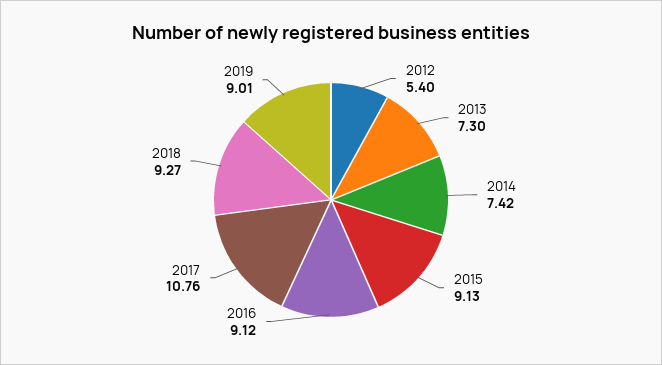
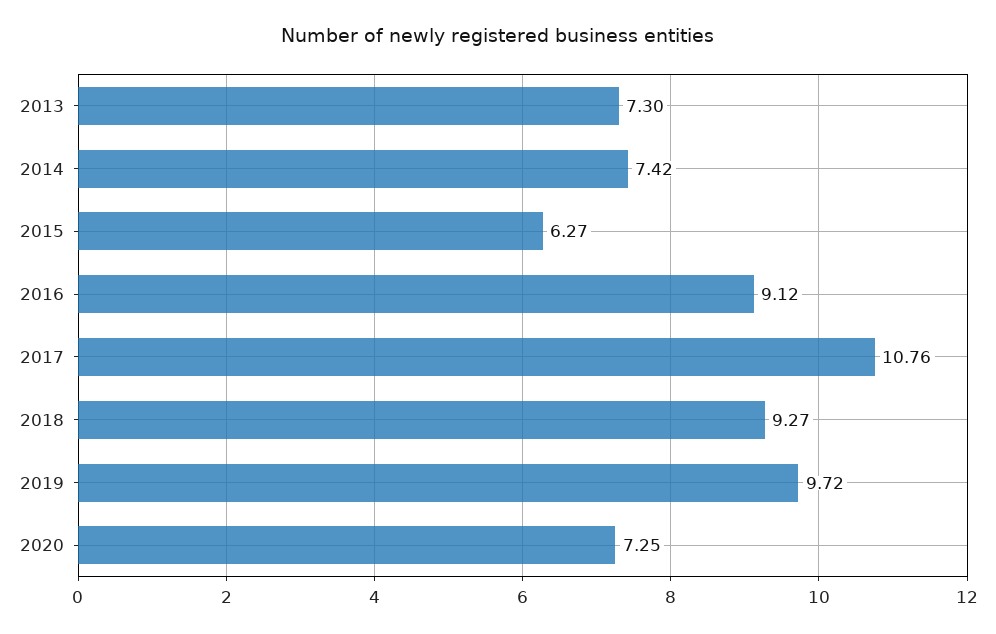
2012: 5.4 -> none
2015: 9.13 -> 6.27
2019: 9.01 -> 9.72
2020: none -> 7.25

